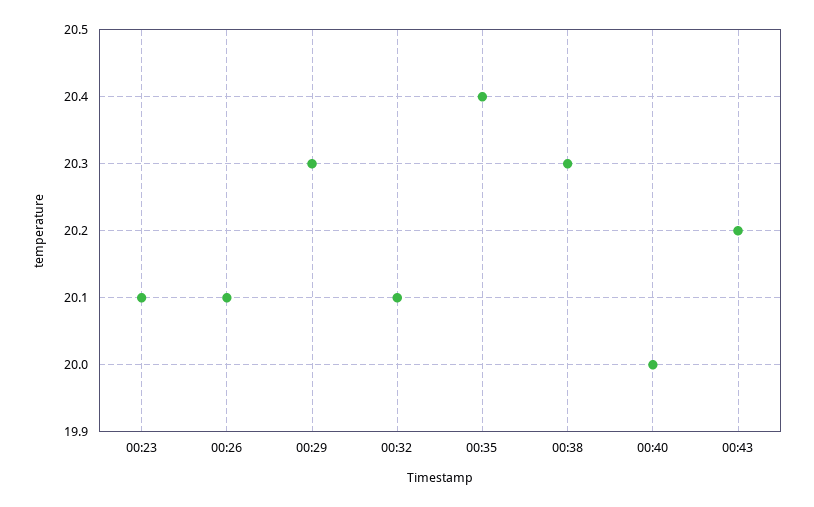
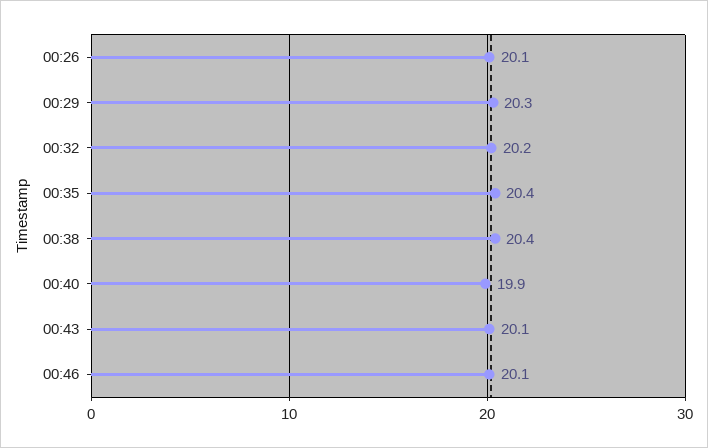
00:23: 20.1 -> none
00:32: 20.1 -> 20.2
00:38: 20.3 -> 20.4
00:40: 20 -> 19.9
00:43: 20.2 -> 20.1
00:46: none -> 20.1

